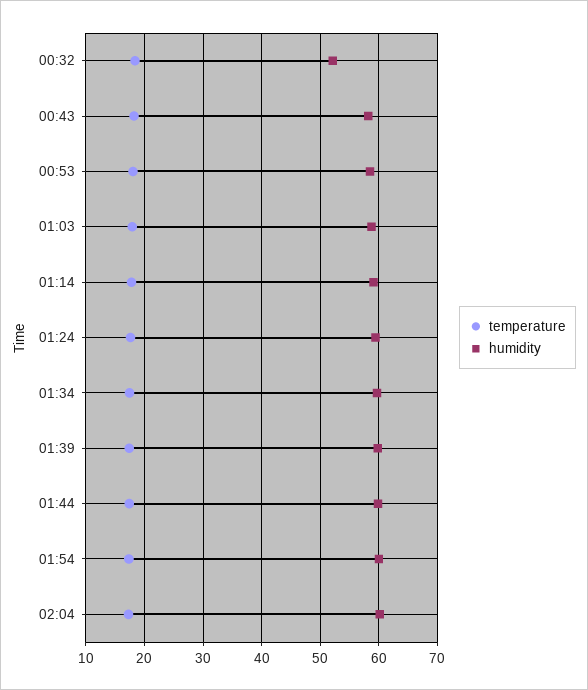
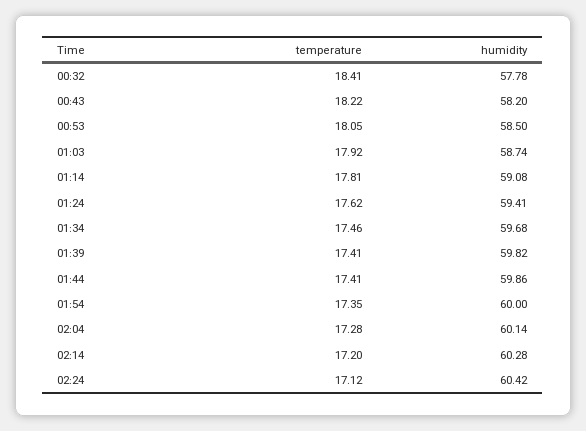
humidity, 00:32: 52 -> 57.78
temperature, 02:14: none -> 17.2
humidity, 02:14: none -> 60.28
temperature, 02:24: none -> 17.12
humidity, 02:24: none -> 60.42

